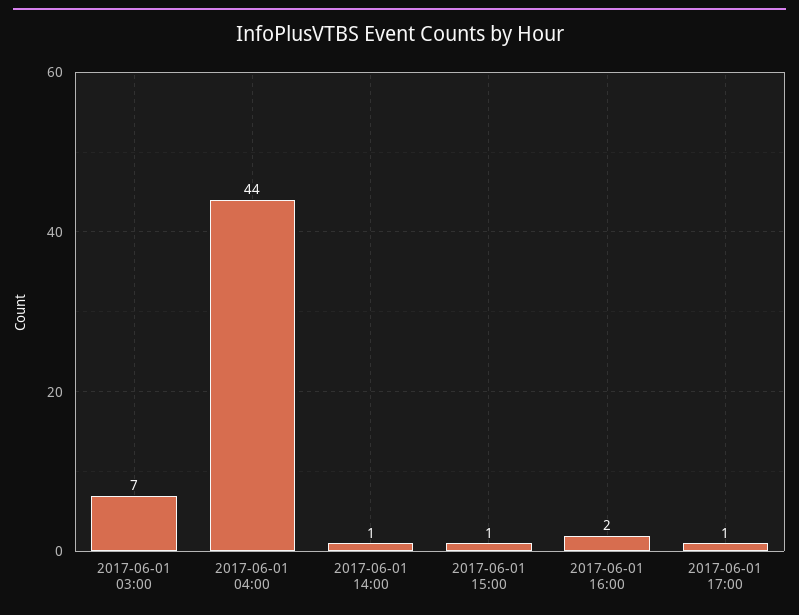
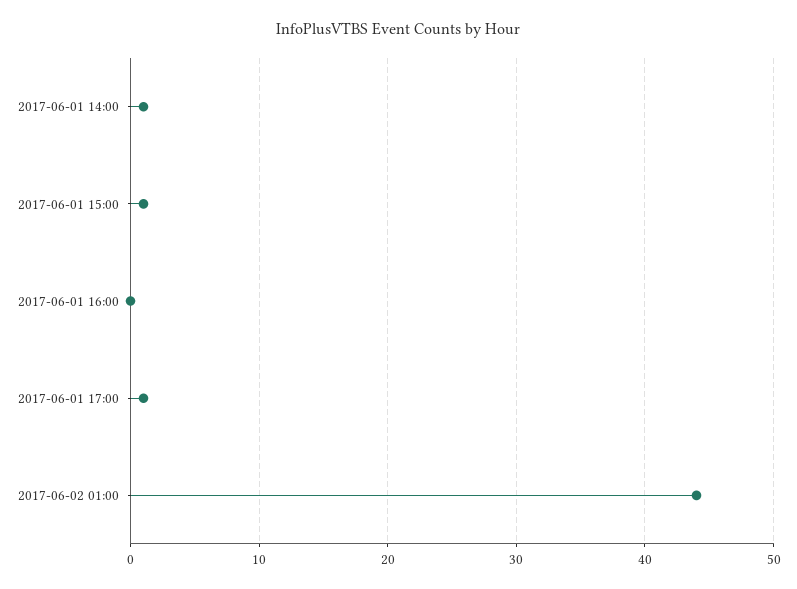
2017-06-01 03:00: 7 -> none
2017-06-01 04:00: 44 -> none
2017-06-01 16:00: 2 -> 0
2017-06-02 01:00: none -> 44

